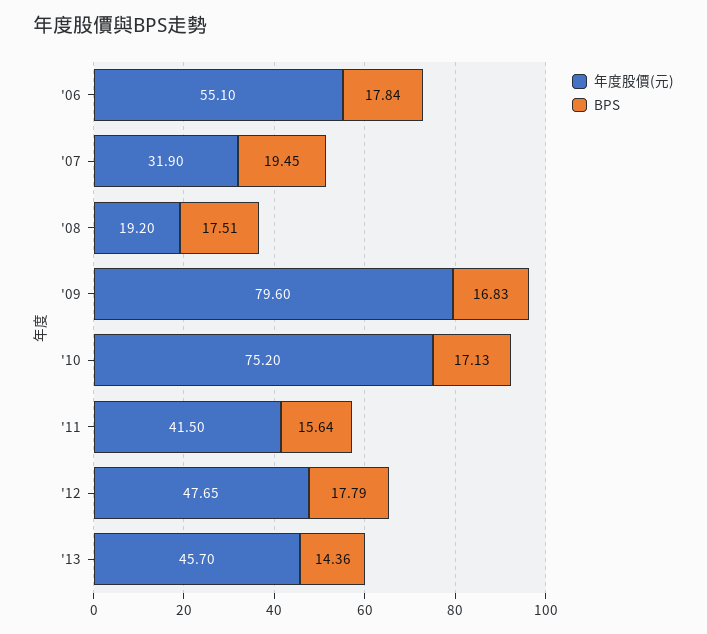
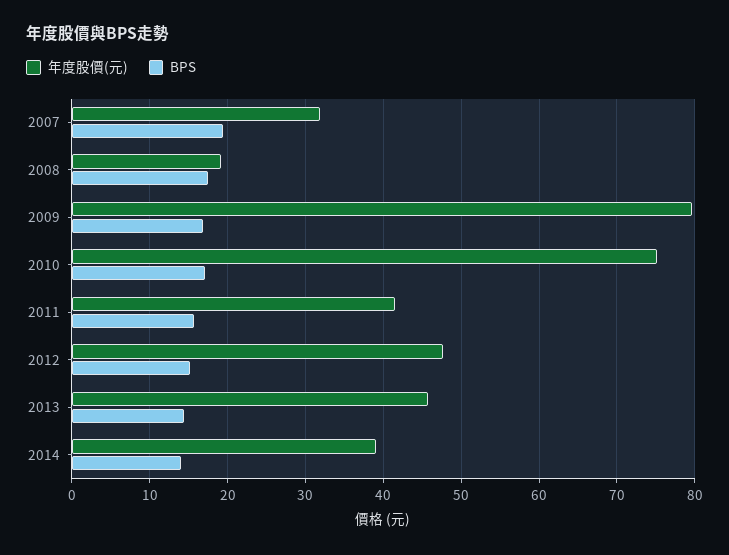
年度股價(元), '06: 55.1 -> none
BPS, '06: 17.84 -> none
BPS, '12: 17.79 -> 15
年度股價(元), 2014: none -> 39
BPS, 2014: none -> 14

